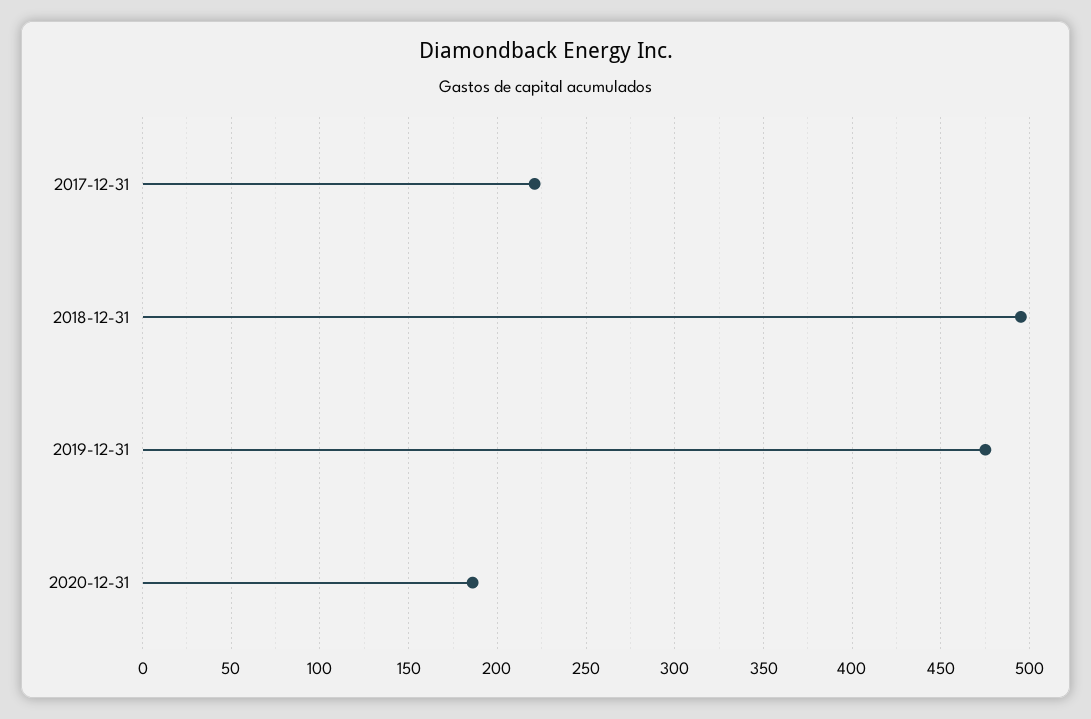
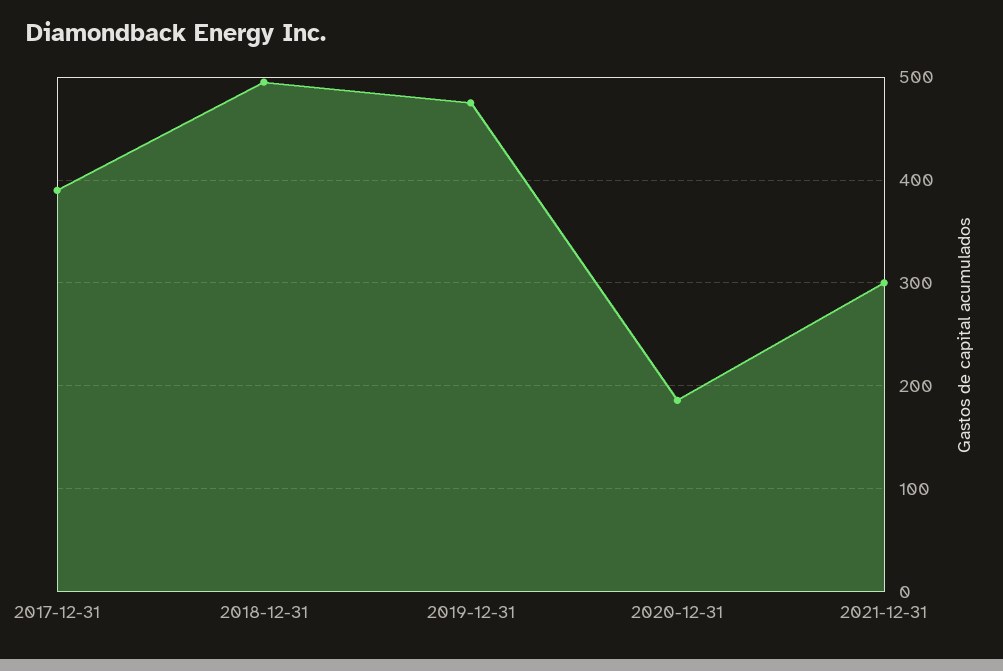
2017-12-31: 220 -> 390
2021-12-31: none -> 300

